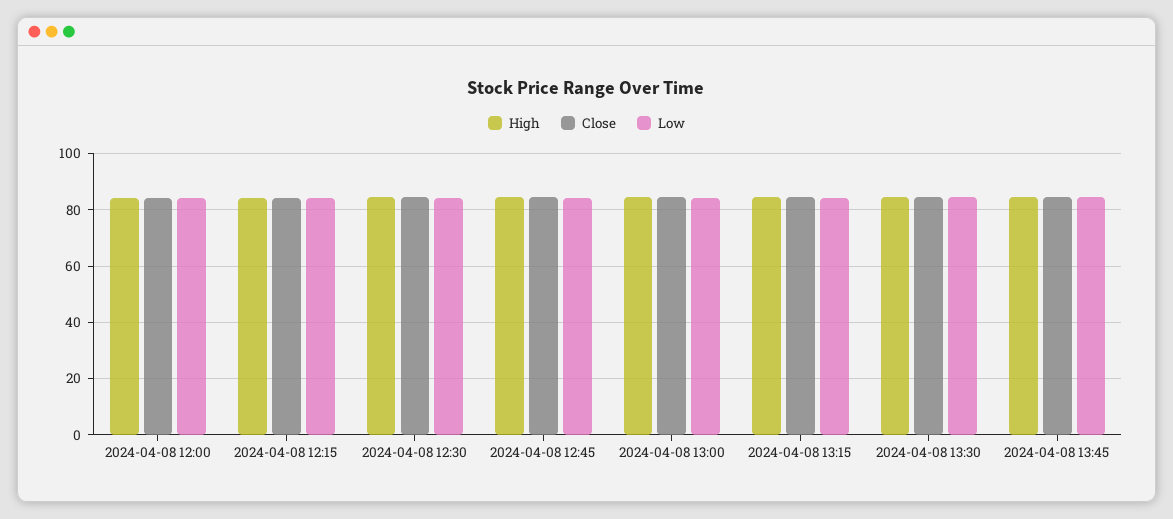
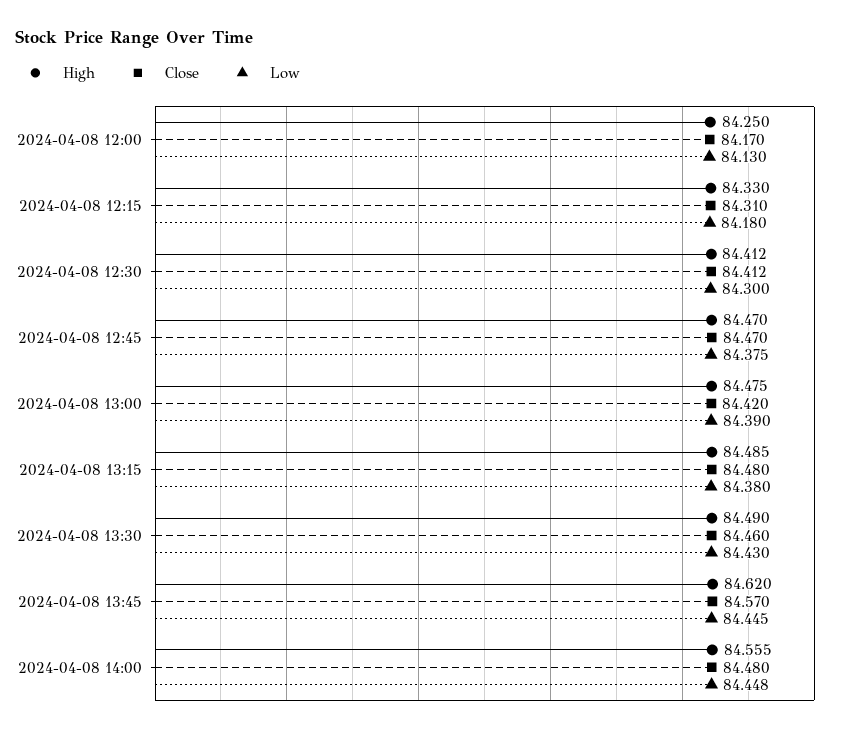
High, 2024-04-08 14:00: none -> 84.555
Close, 2024-04-08 14:00: none -> 84.48
Low, 2024-04-08 14:00: none -> 84.448

